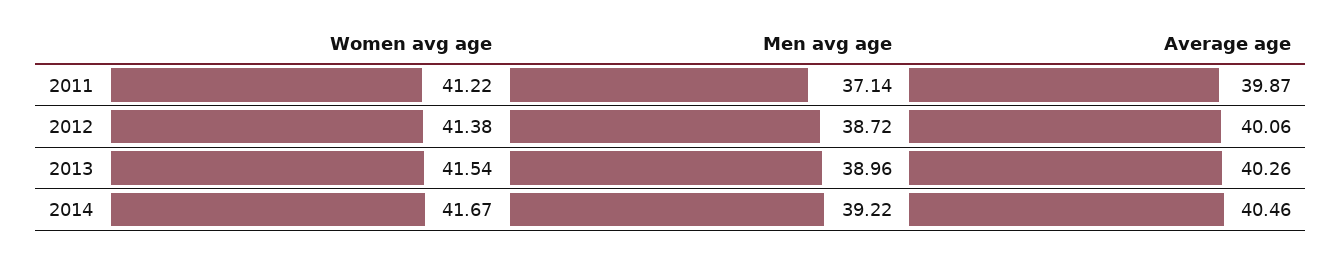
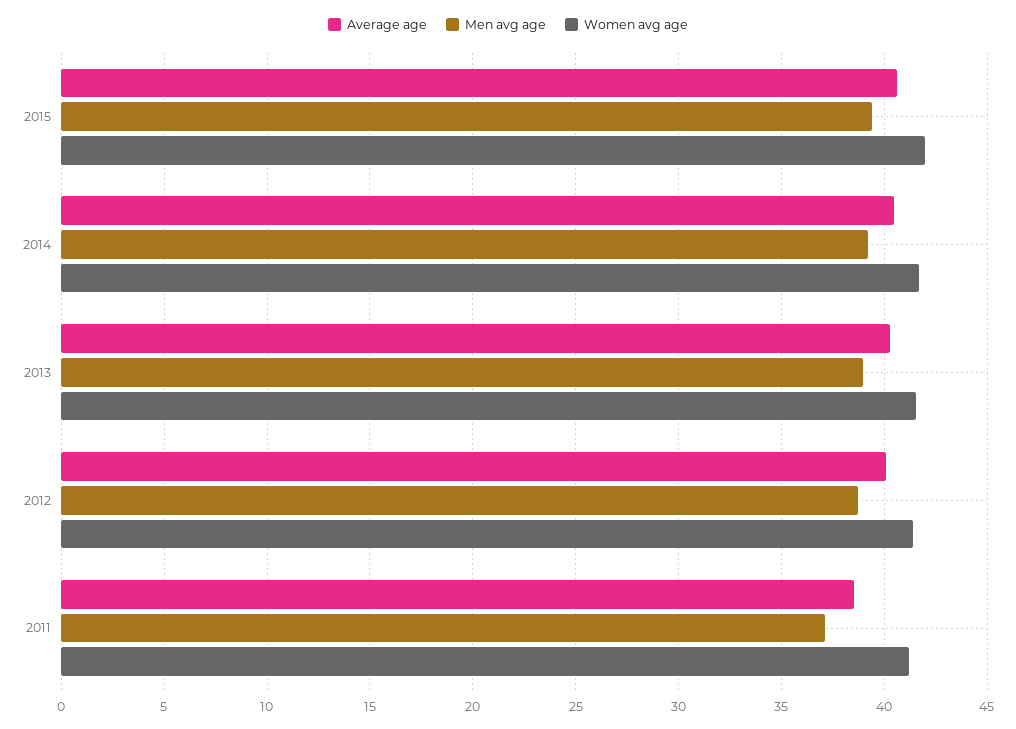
Average age, 2011: 39.87 -> 38.5
Average age, 2015: none -> 40.5
Men avg age, 2015: none -> 39.5
Women avg age, 2015: none -> 42

